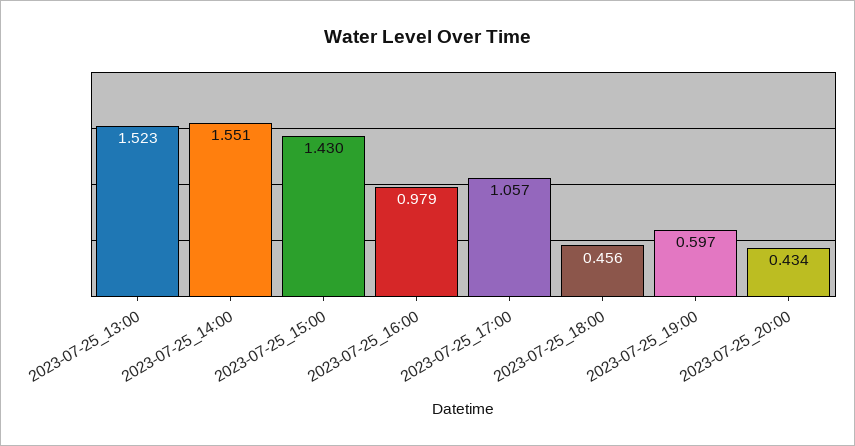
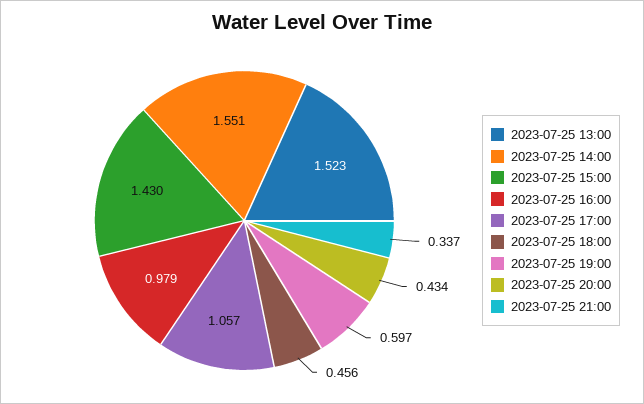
2023-07-25 21:00: none -> 0.337

